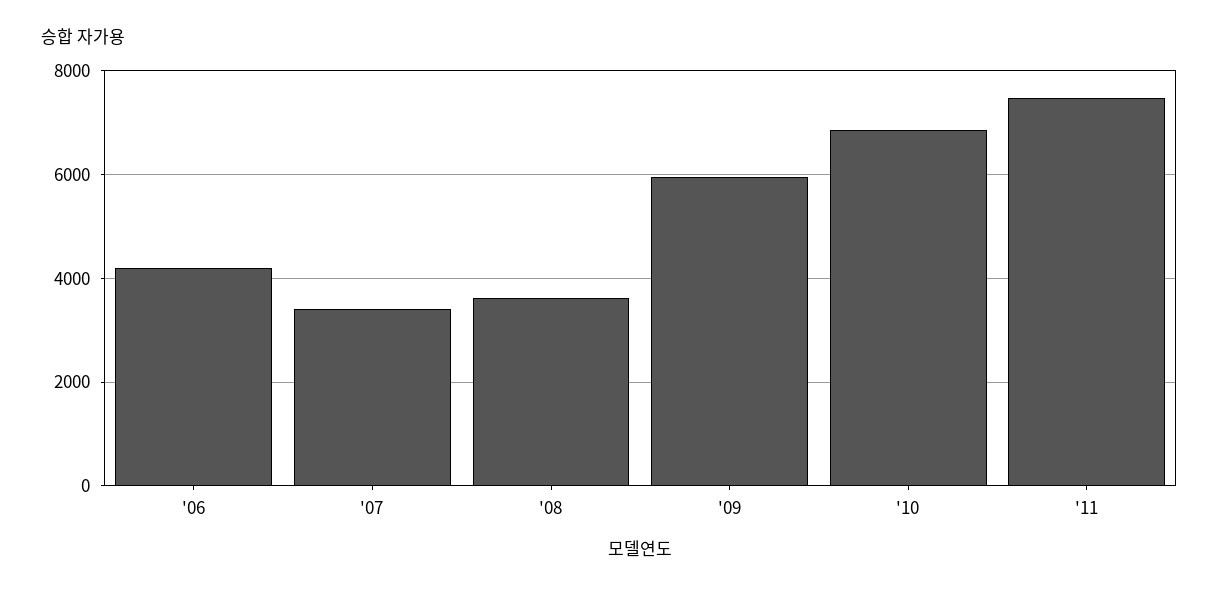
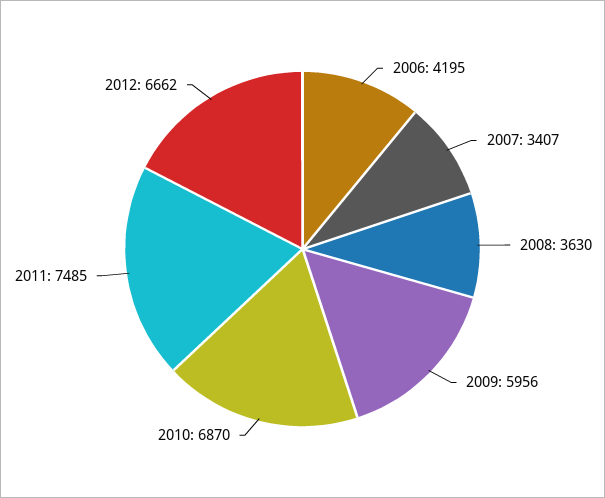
2012: none -> 6662

